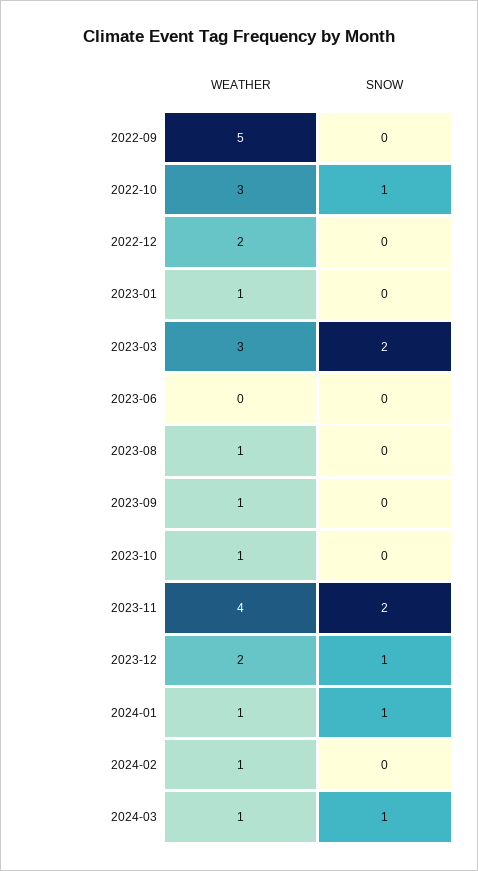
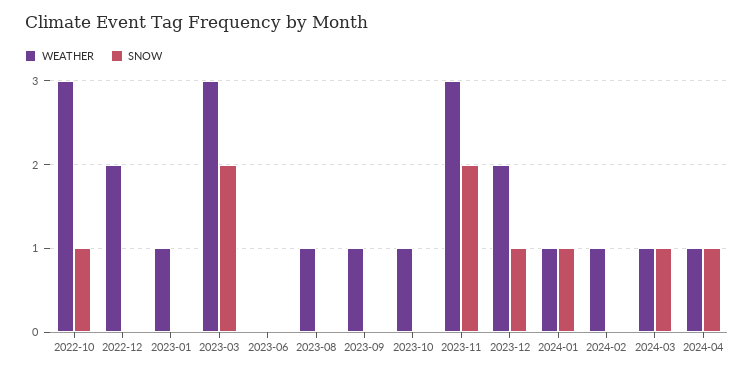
WEATHER, 2022-09: 5 -> none
SNOW, 2022-09: 0 -> none
WEATHER, 2023-11: 4 -> 3
WEATHER, 2024-04: none -> 1
SNOW, 2024-04: none -> 1

